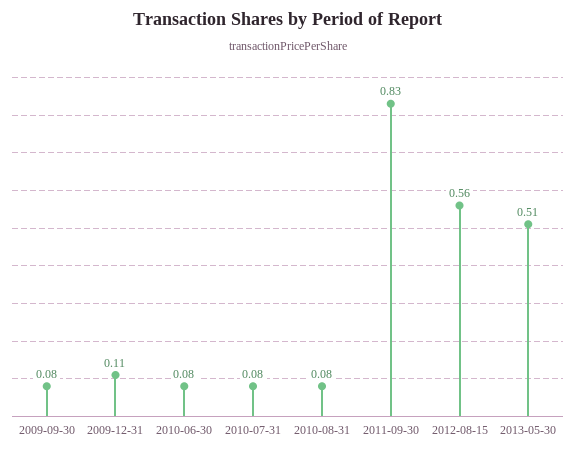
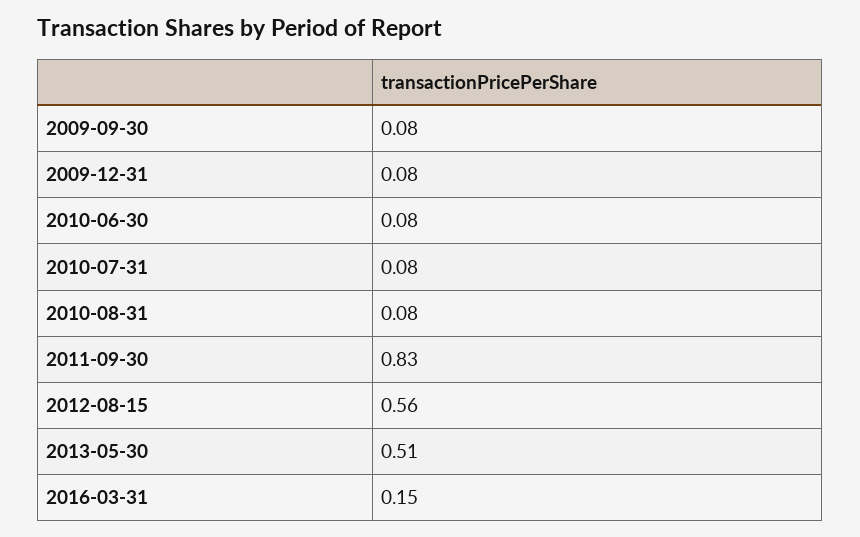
2009-12-31: 0.11 -> 0.08
2016-03-31: none -> 0.15

